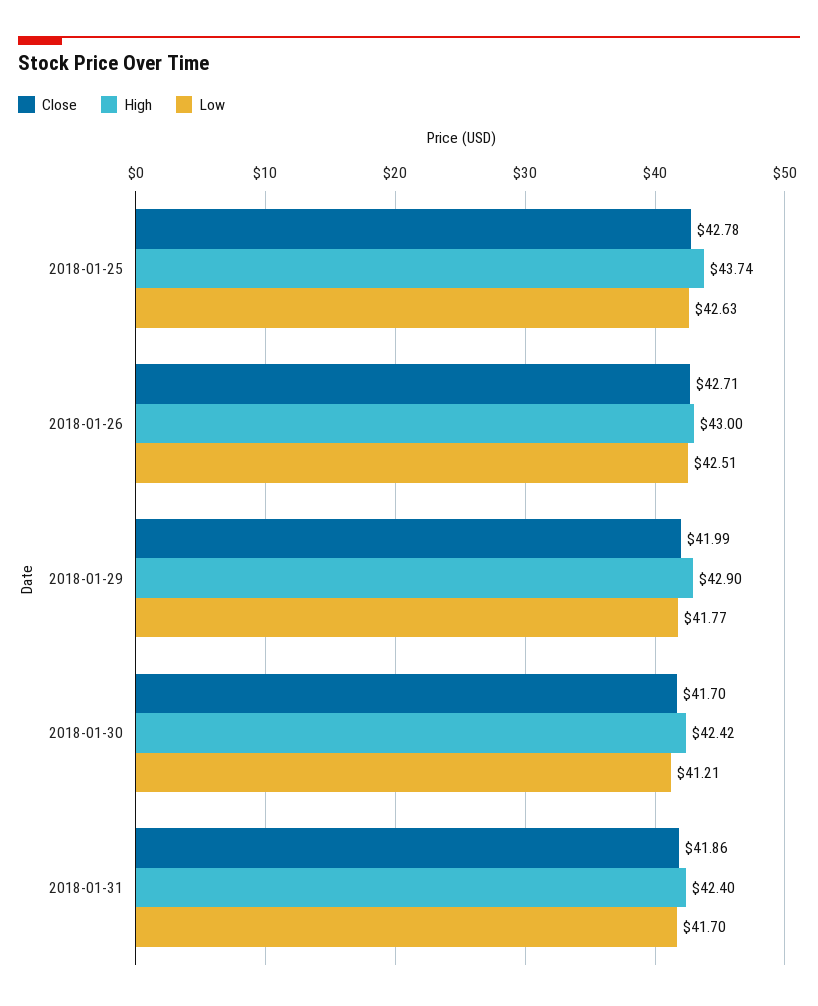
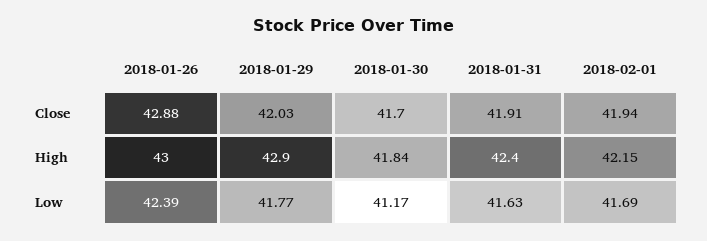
Close, 2018-01-25: 42.78 -> none
High, 2018-01-25: 43.74 -> none
Low, 2018-01-25: 42.63 -> none
Close, 2018-01-26: 42.71 -> 42.88
Low, 2018-01-26: 42.51 -> 42.39
Close, 2018-01-29: 41.99 -> 42.03
High, 2018-01-30: 42.42 -> 41.84
Low, 2018-01-30: 41.21 -> 41.17
Close, 2018-01-31: 41.86 -> 41.91
Low, 2018-01-31: 41.7 -> 41.63
Close, 2018-02-01: none -> 41.94
High, 2018-02-01: none -> 42.15
Low, 2018-02-01: none -> 41.69

